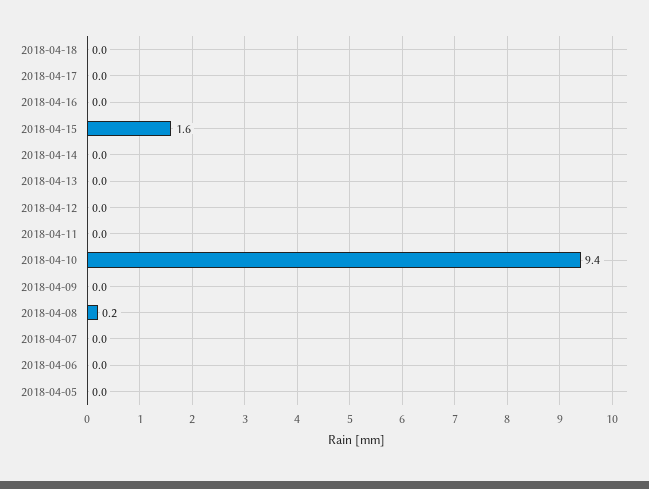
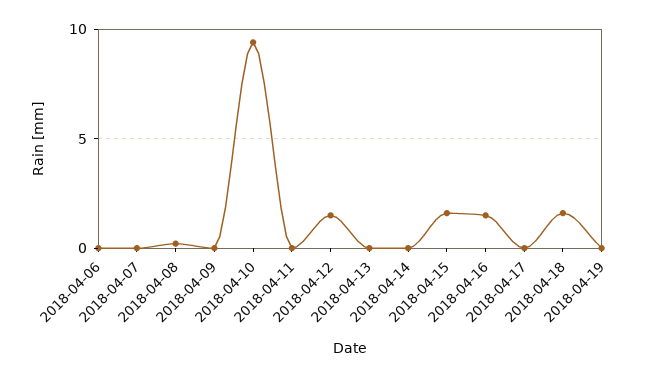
2018-04-18: 0 -> 1.5
2018-04-16: 0 -> 1.5
2018-04-12: 0 -> 1.5
2018-04-05: 0 -> none
2018-04-19: none -> 0

